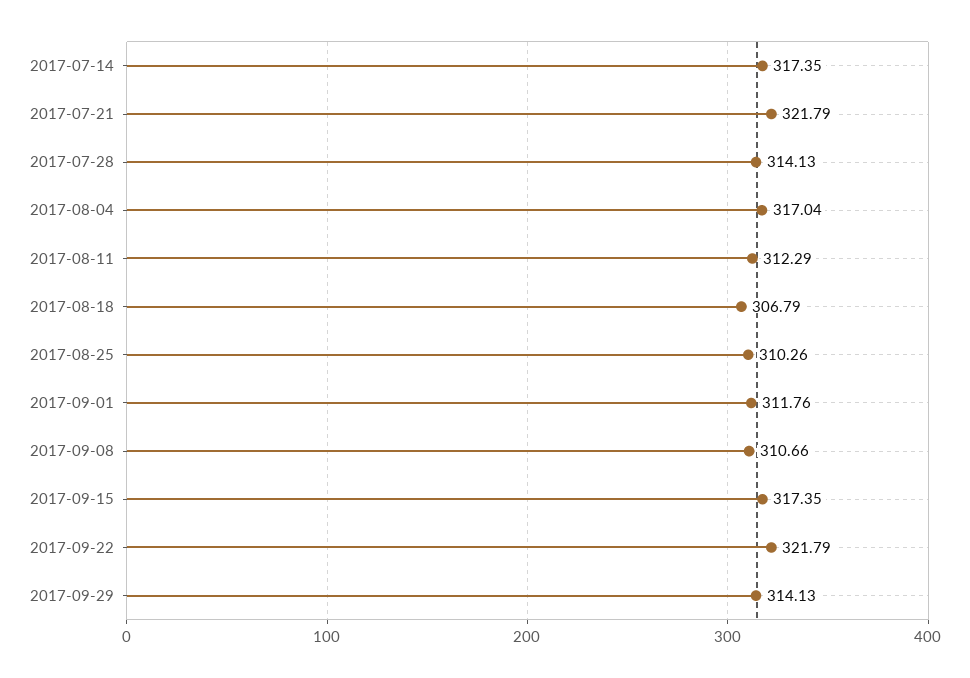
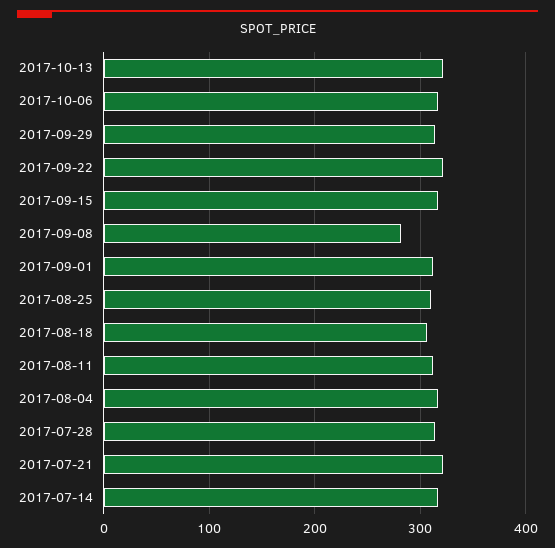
2017-09-08: 310.66 -> 280
2017-10-13: none -> 320
2017-10-06: none -> 320

